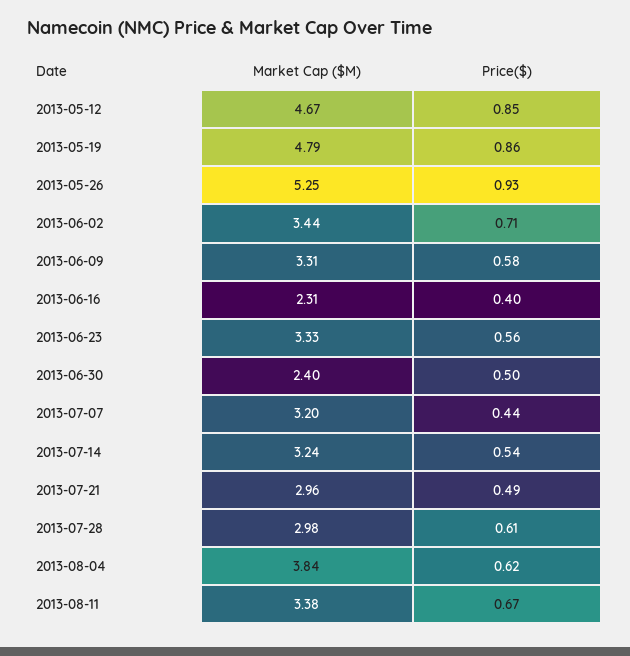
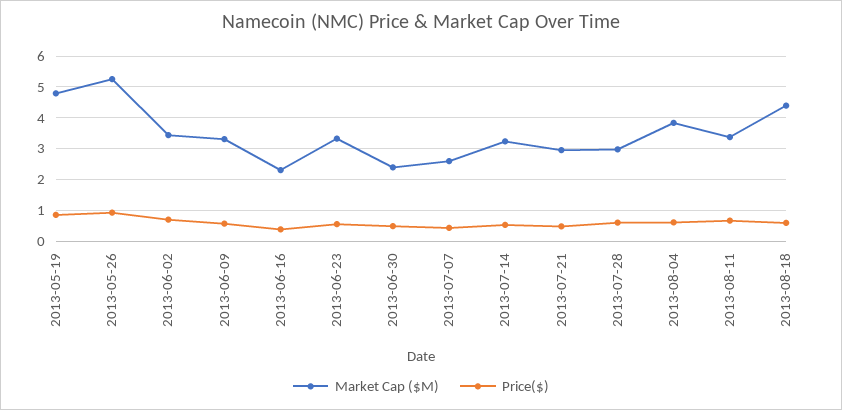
Market Cap ($M), 2013-05-12: 4.67 -> none
Price($), 2013-05-12: 0.85 -> none
Market Cap ($M), 2013-07-07: 3.2 -> 2.6
Market Cap ($M), 2013-08-18: none -> 4.4
Price($), 2013-08-18: none -> 0.6

